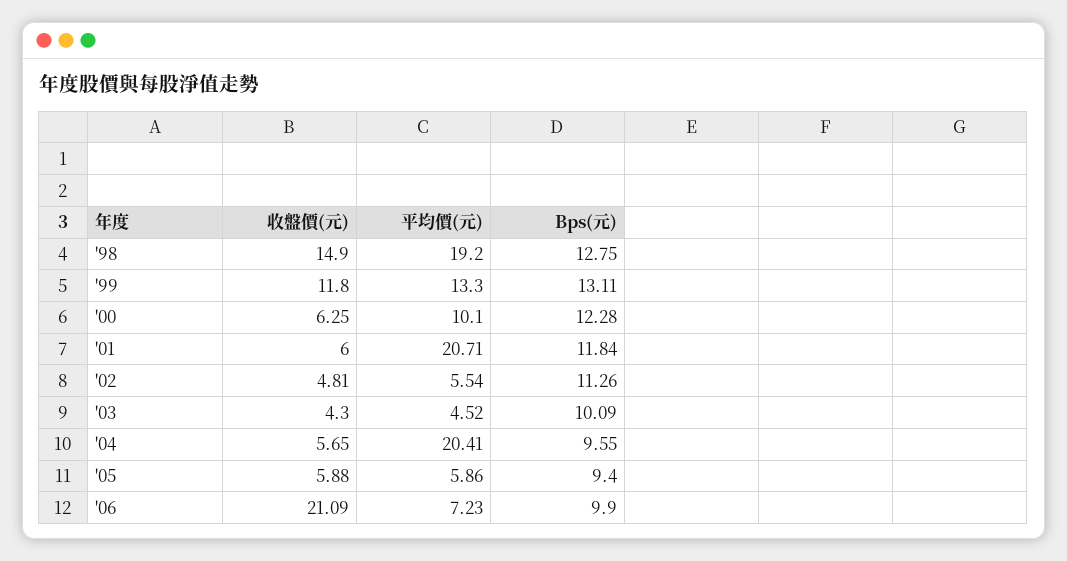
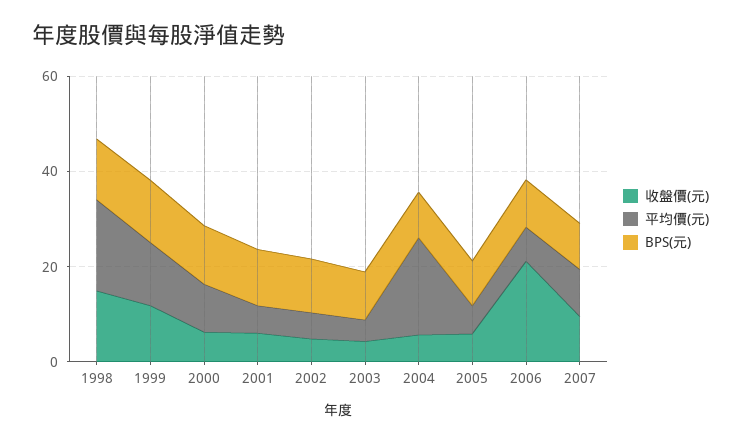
平均價(元), '01: 20.71 -> 5
收盤價(元), 2007: none -> 10
平均價(元), 2007: none -> 10
Bps(元), 2007: none -> 10

